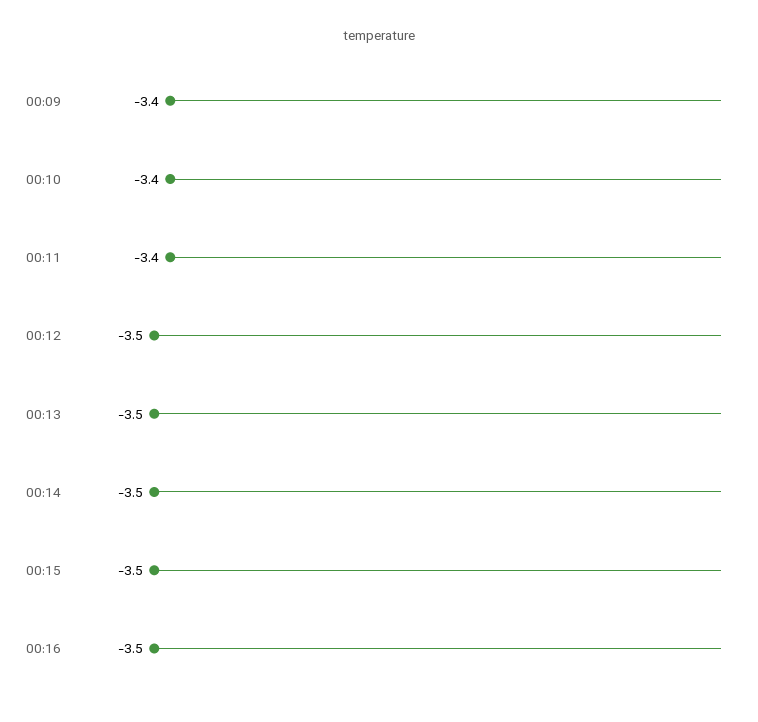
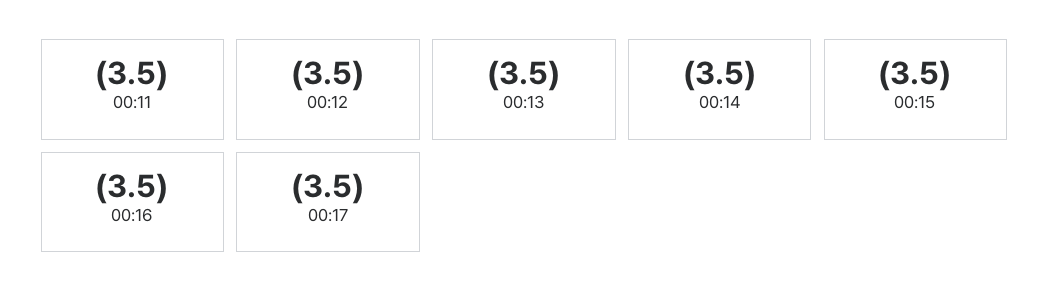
00:09: -3.4 -> none
00:10: -3.4 -> none
00:11: -3.4 -> -3.5
00:17: none -> -3.5

